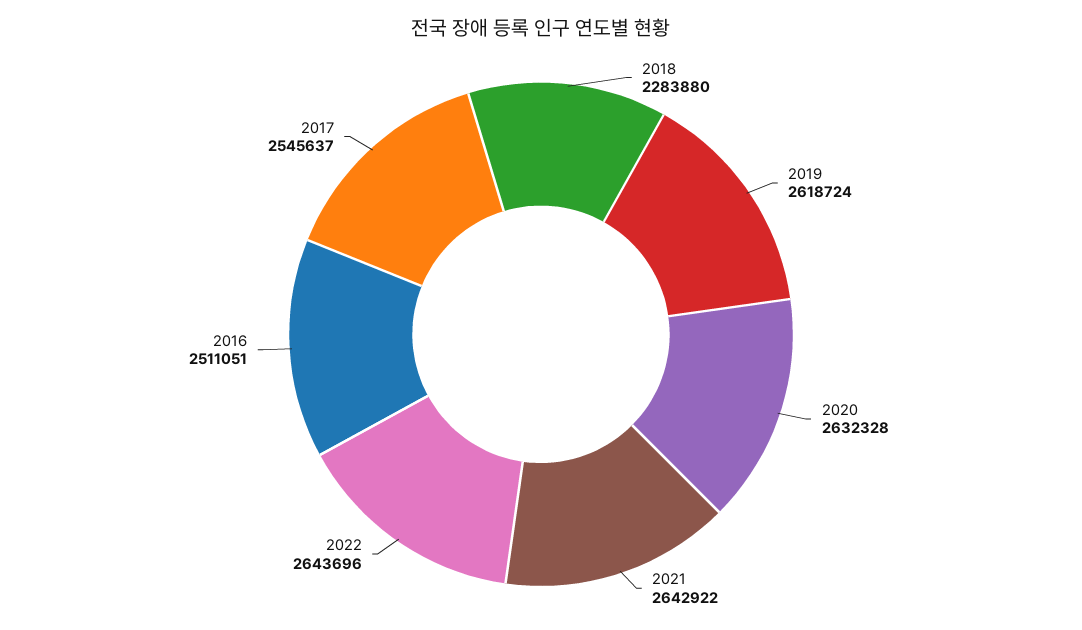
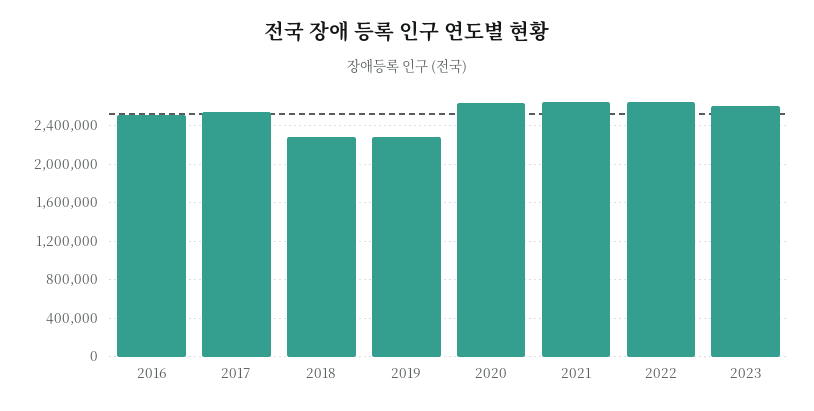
2019: 2618724 -> 2300000
2023: none -> 2600000

